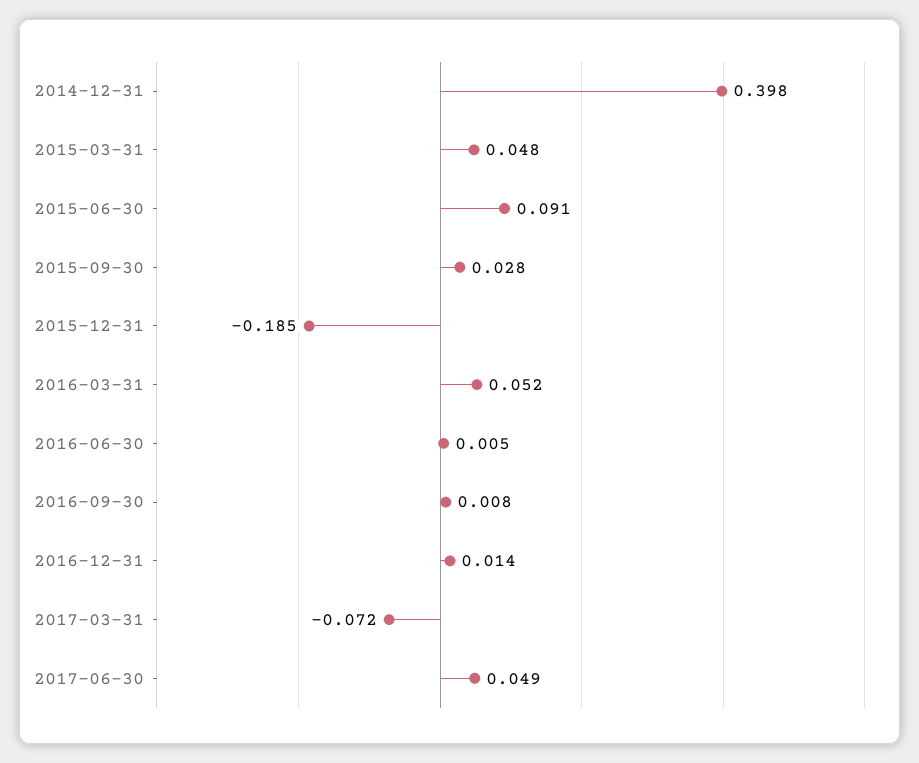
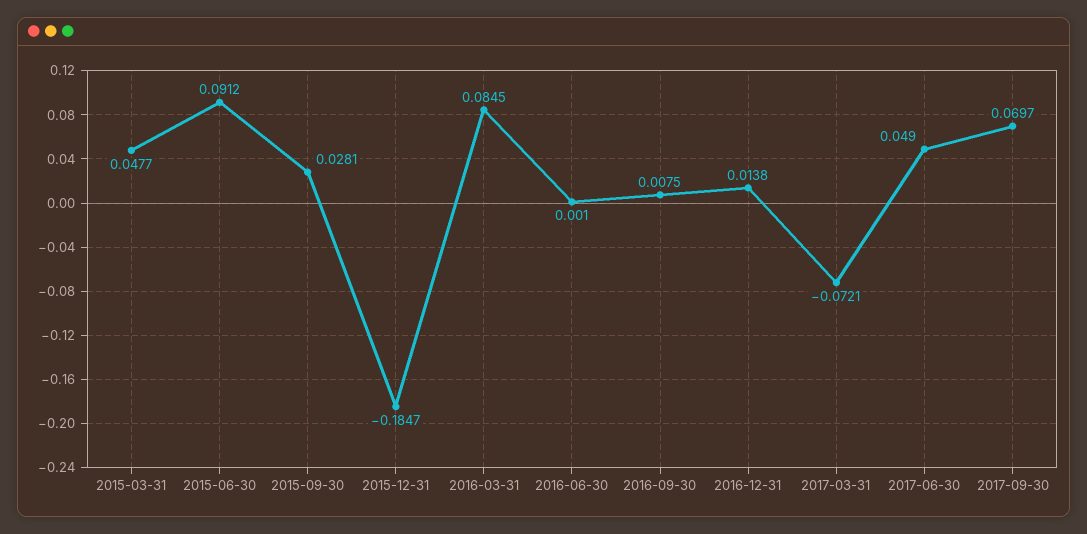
2014-12-31: 0.398 -> none
2016-03-31: 0.052 -> 0.0845
2016-06-30: 0.005 -> 0.001
2017-09-30: none -> 0.0697

